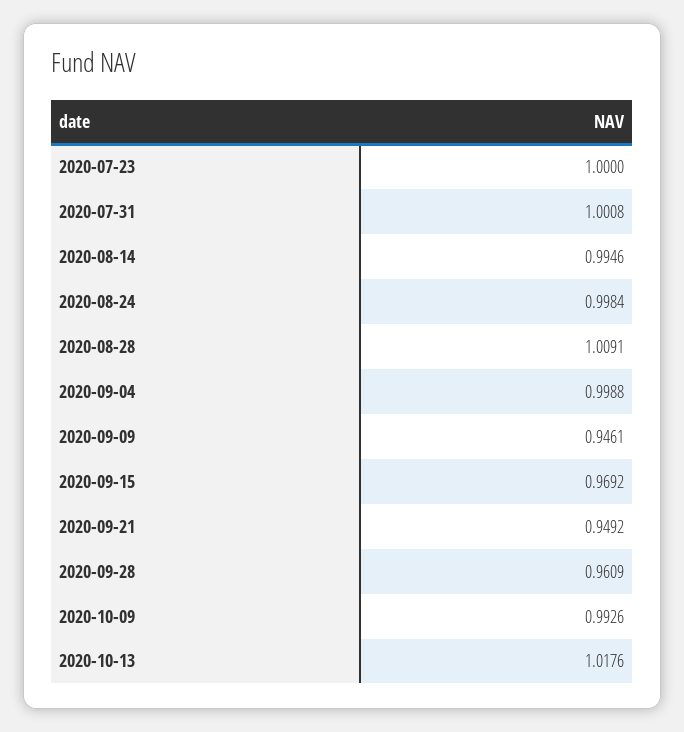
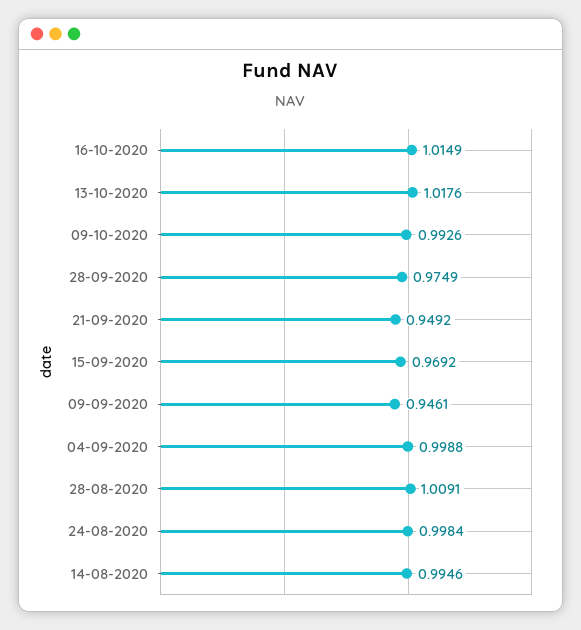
2020-07-23: 1 -> none
2020-07-31: 1.0008 -> none
2020-09-28: 0.9609 -> 0.9749
16-10-2020: none -> 1.0149

